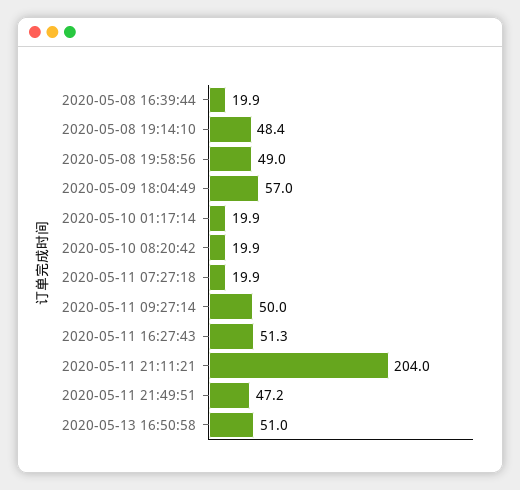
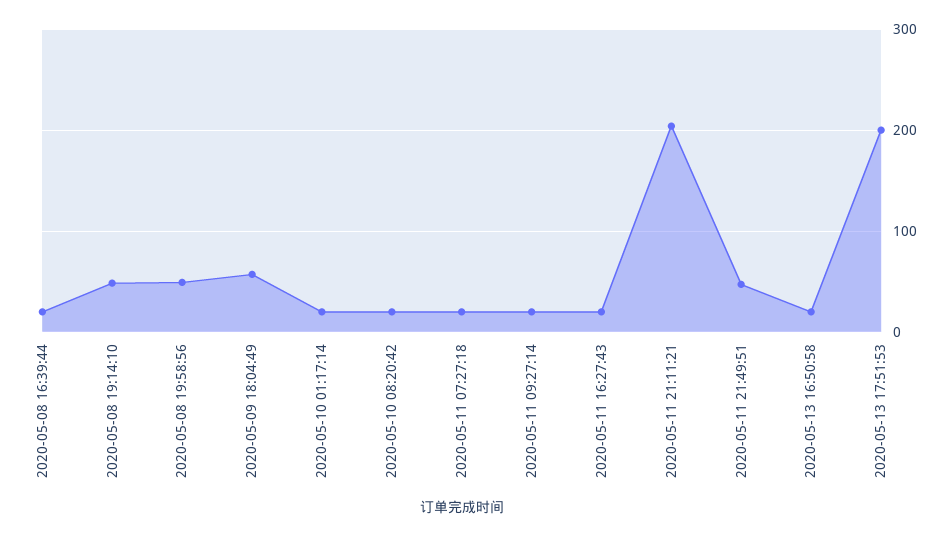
2020-05-11 09:27:14: 50 -> 20
2020-05-11 16:27:43: 51.3 -> 20
2020-05-13 16:50:58: 51 -> 20
2020-05-13 17:51:53: none -> 200

